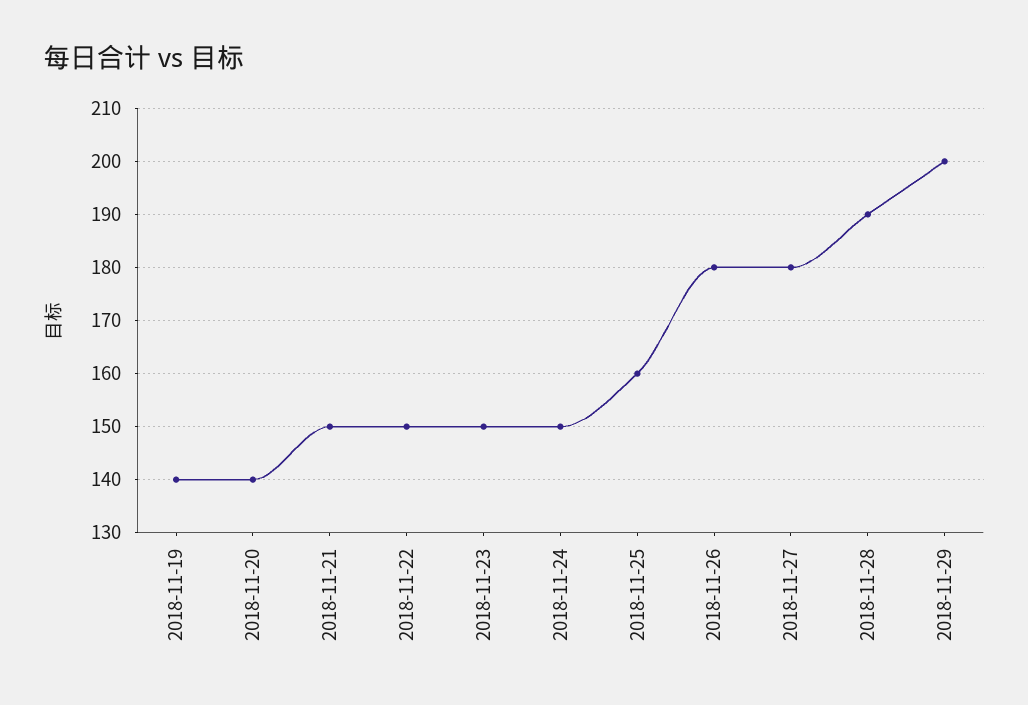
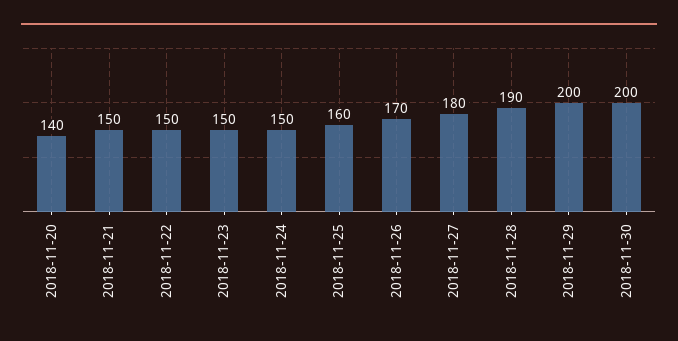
2018-11-19: 140 -> none
2018-11-26: 180 -> 170
2018-11-30: none -> 200

